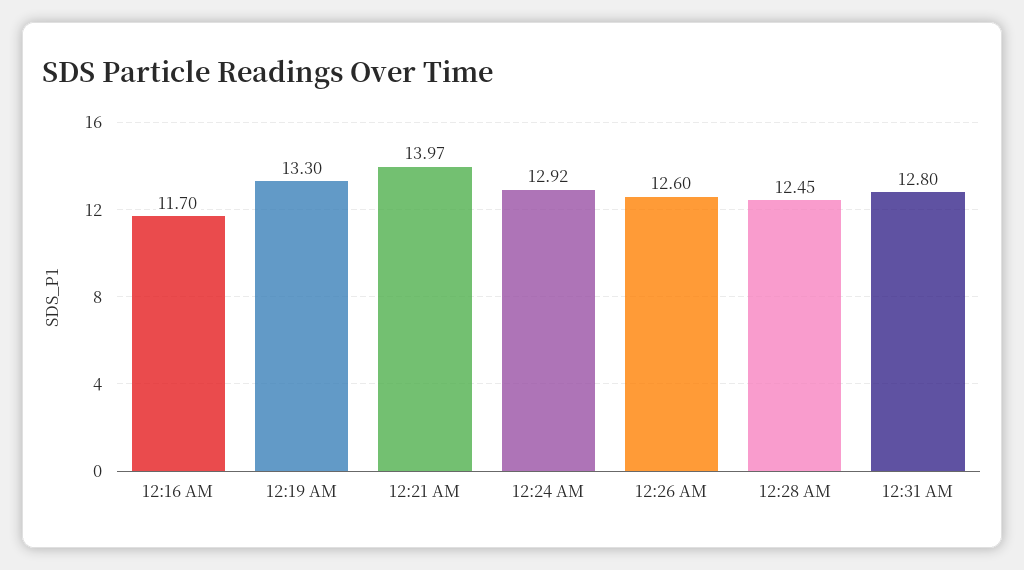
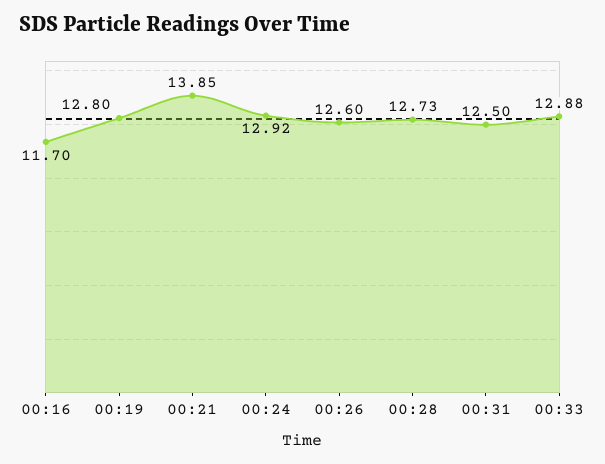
12:19 AM: 13.3 -> 12.8
12:21 AM: 13.97 -> 13.85
12:28 AM: 12.45 -> 12.73
12:31 AM: 12.8 -> 12.5
00:33: none -> 12.88

